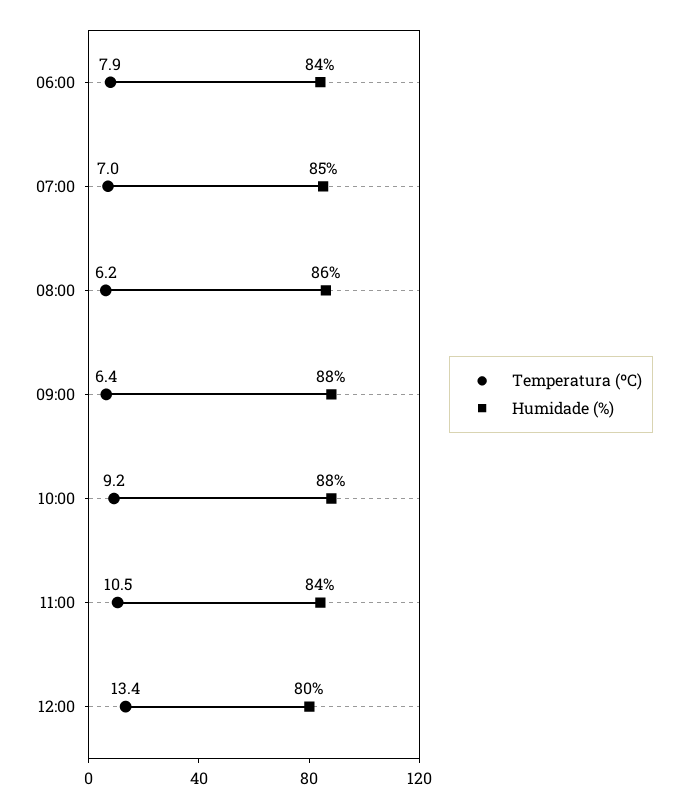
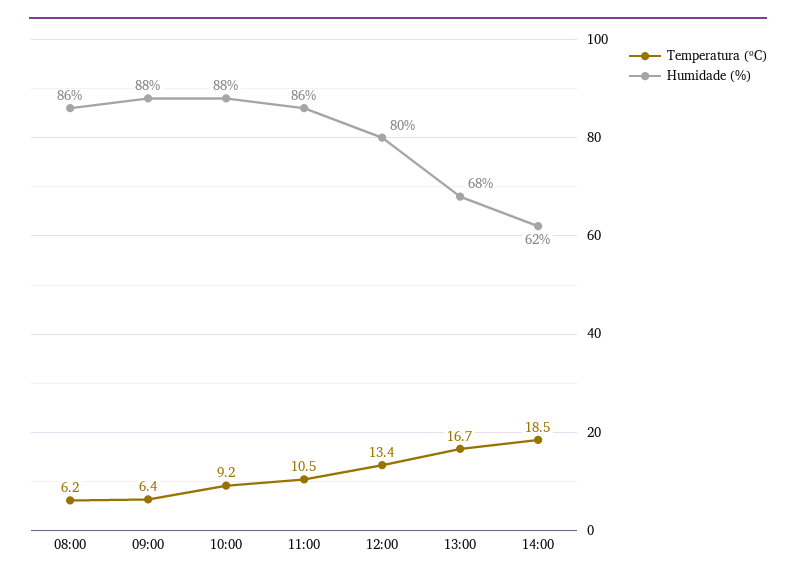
Temperatura (ºC), 06:00: 7.9 -> none
Humidade (%), 06:00: 84 -> none
Temperatura (ºC), 07:00: 7 -> none
Humidade (%), 07:00: 85 -> none
Humidade (%), 11:00: 84 -> 86
Temperatura (ºC), 13:00: none -> 16.7
Humidade (%), 13:00: none -> 68
Temperatura (ºC), 14:00: none -> 18.5
Humidade (%), 14:00: none -> 62

